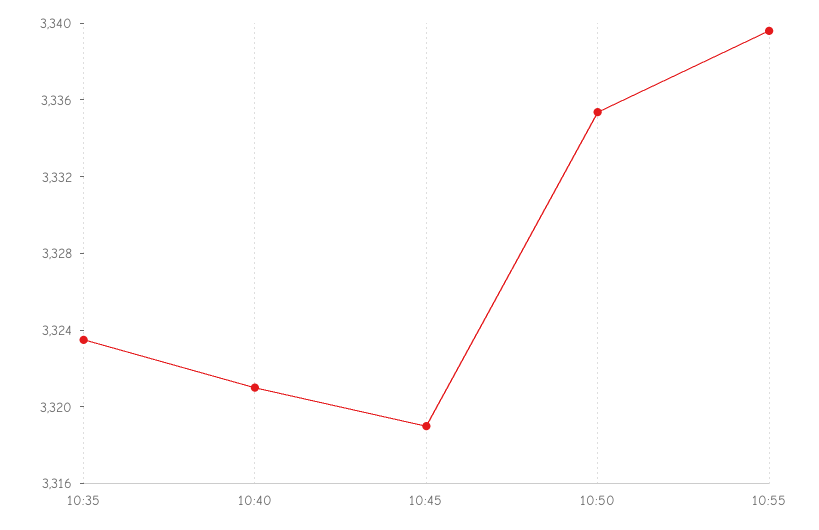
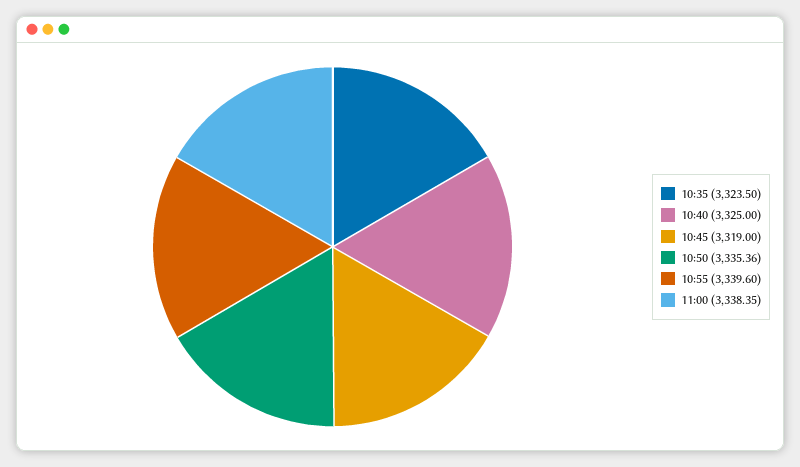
10:40: 3321 -> 3325
11:00: none -> 3338.35

